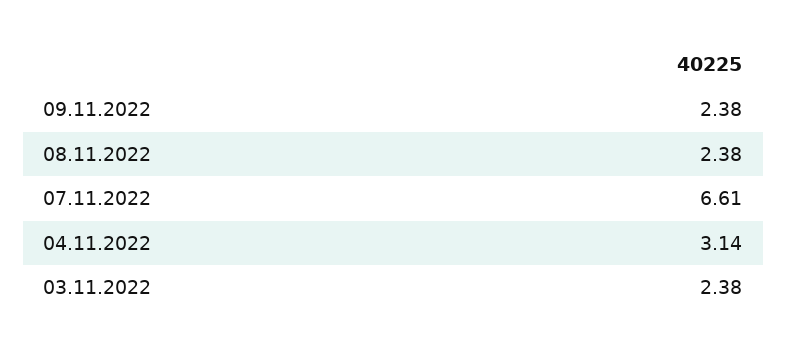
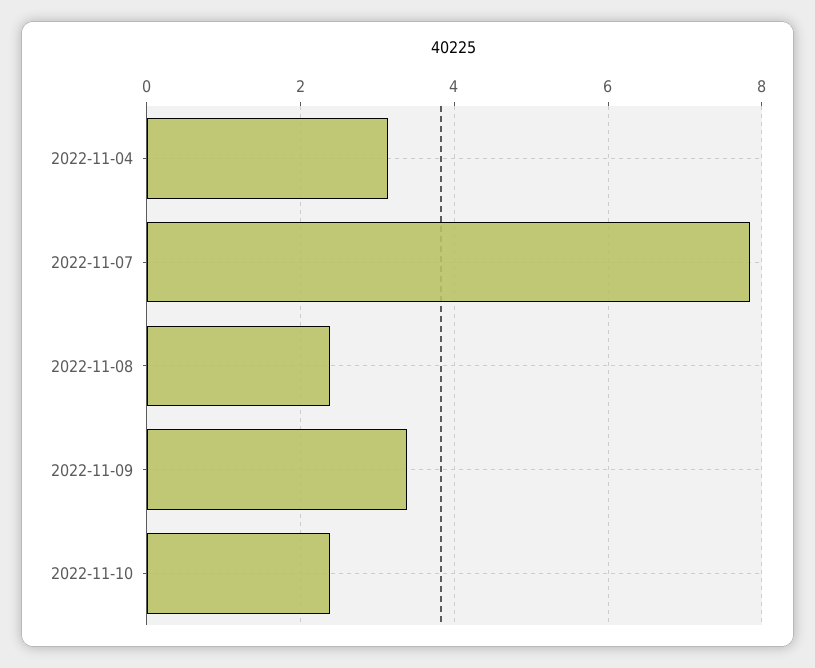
09.11.2022: 2.38 -> 3.4
07.11.2022: 6.61 -> 7.8
03.11.2022: 2.38 -> none
2022-11-10: none -> 2.4

